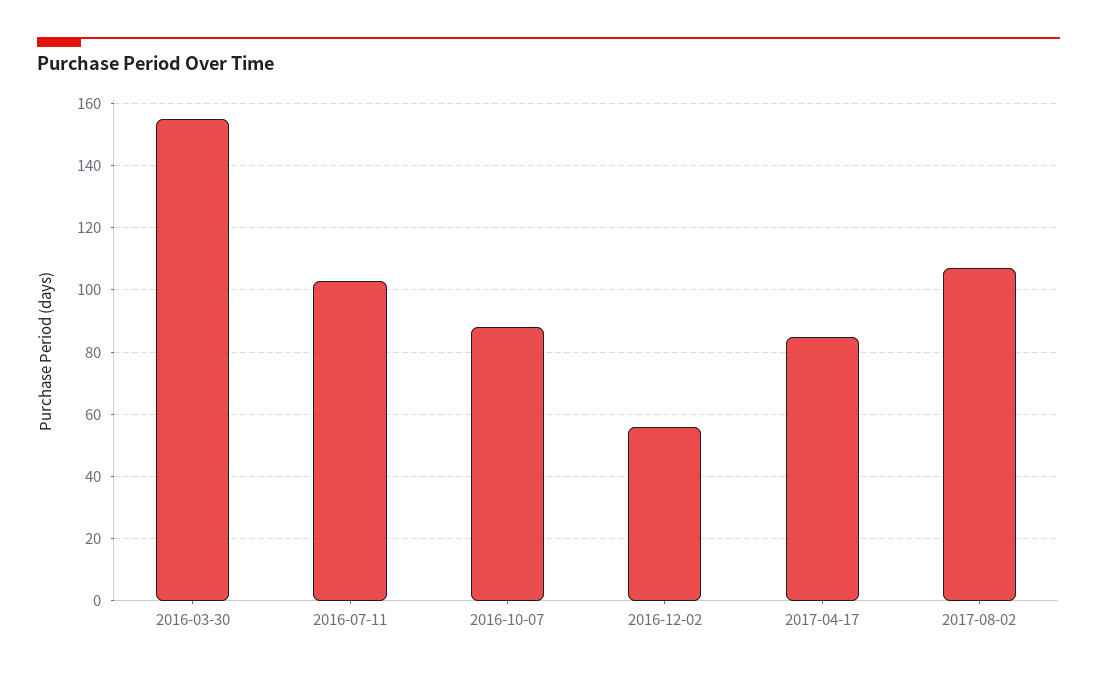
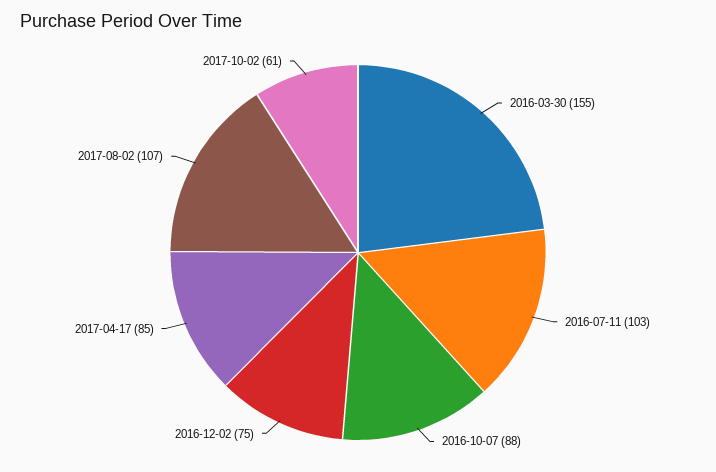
2016-12-02: 55 -> 75
2017-10-02: none -> 61

